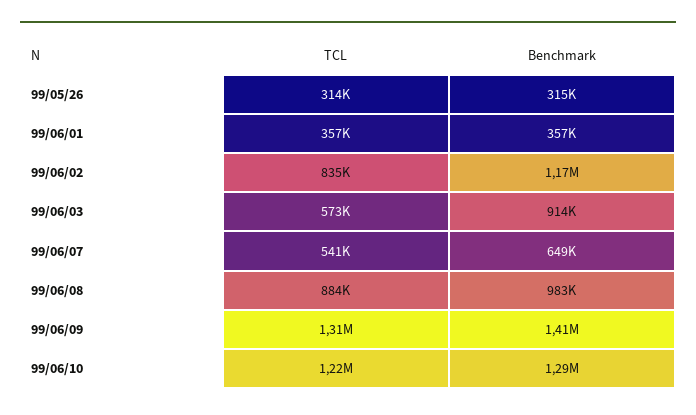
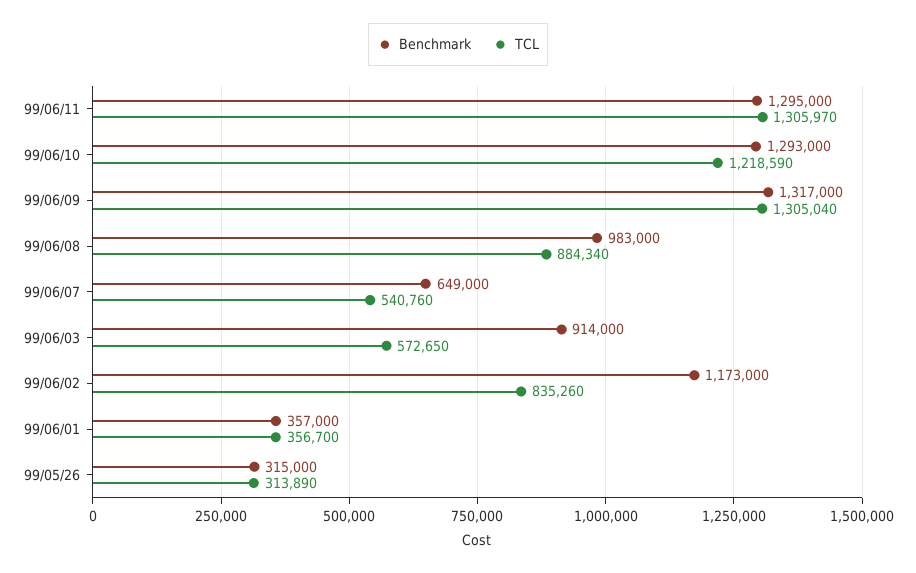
Benchmark, 99/06/09: 1410000 -> 1317000
Benchmark, 99/06/11: none -> 1295000
TCL, 99/06/11: none -> 1305970

